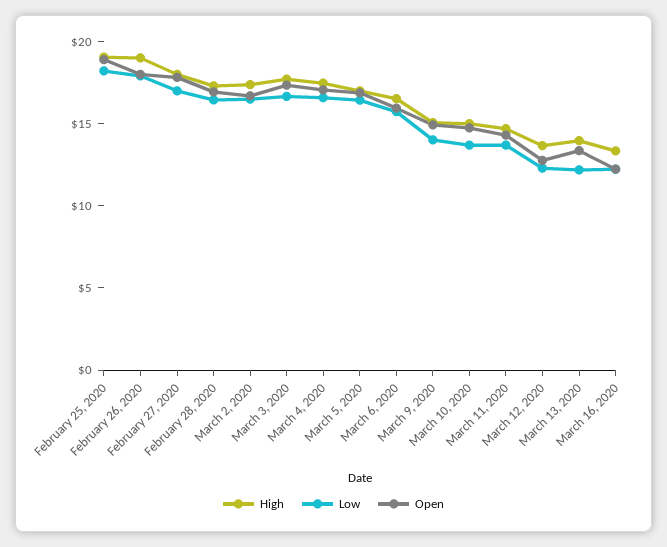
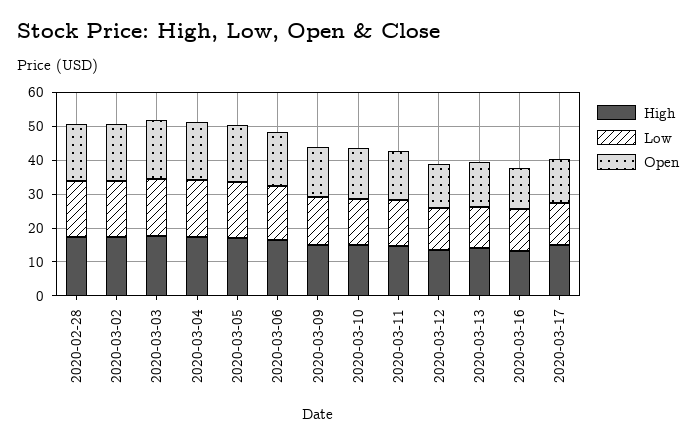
High, February 25, 2020: 19 -> none
Low, February 25, 2020: 18 -> none
Open, February 25, 2020: 19 -> none
High, February 26, 2020: 19 -> none
Low, February 26, 2020: 18 -> none
Open, February 26, 2020: 18 -> none
High, February 27, 2020: 18 -> none
Low, February 27, 2020: 17 -> none
Open, February 27, 2020: 18 -> none
High, 2020-03-17: none -> 15
Low, 2020-03-17: none -> 12.5
Open, 2020-03-17: none -> 12.5

